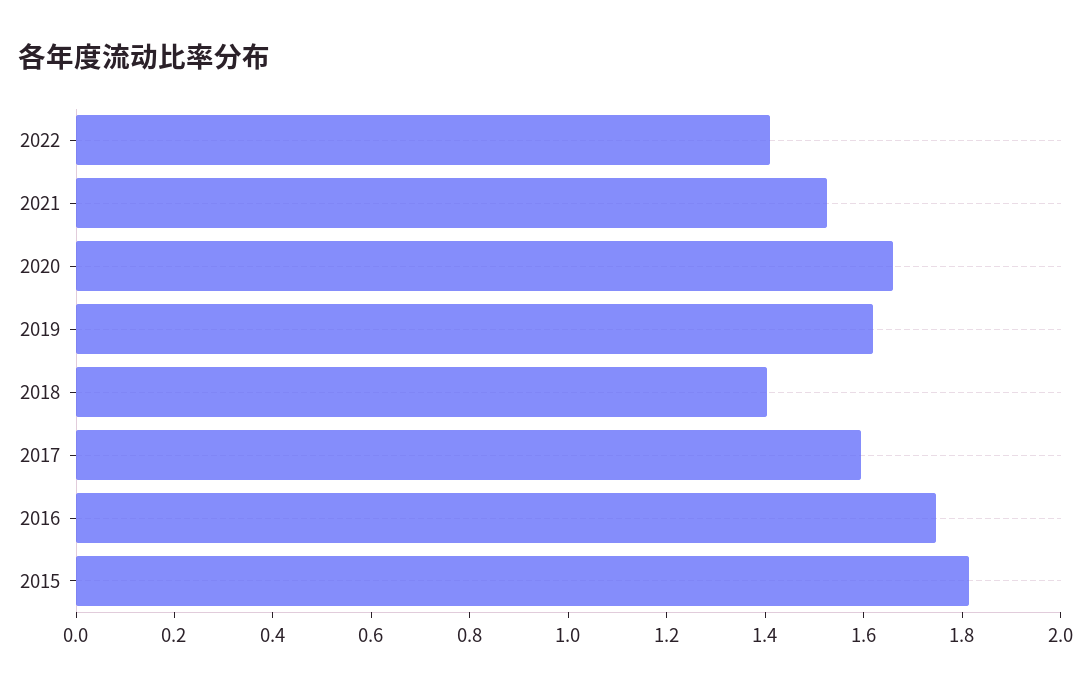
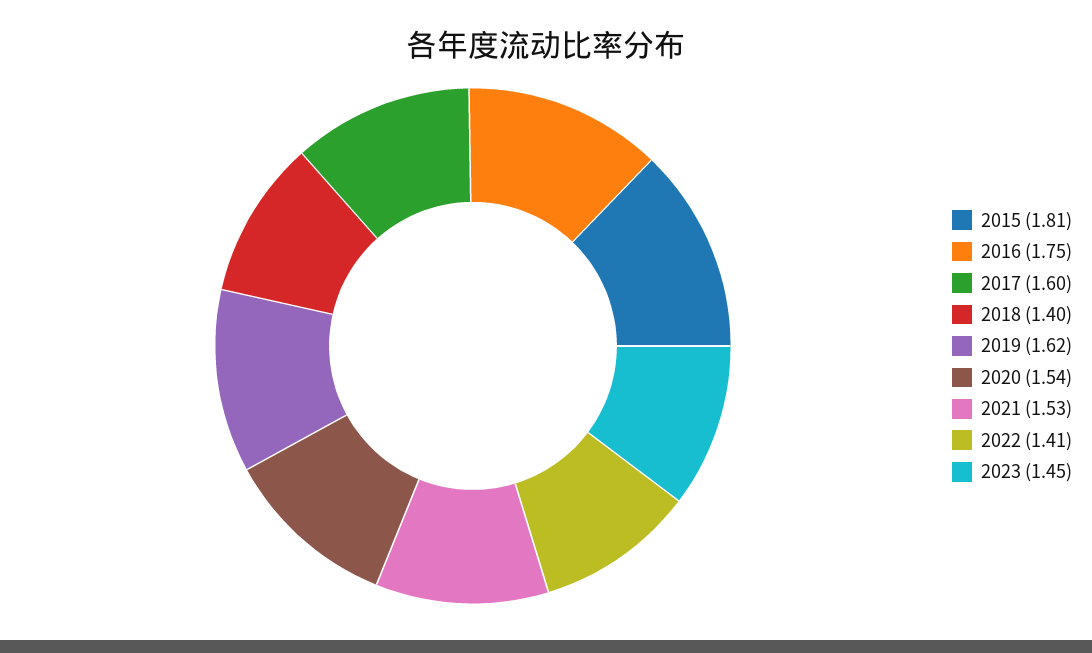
2020: 1.65 -> 1.54
2023: none -> 1.45

